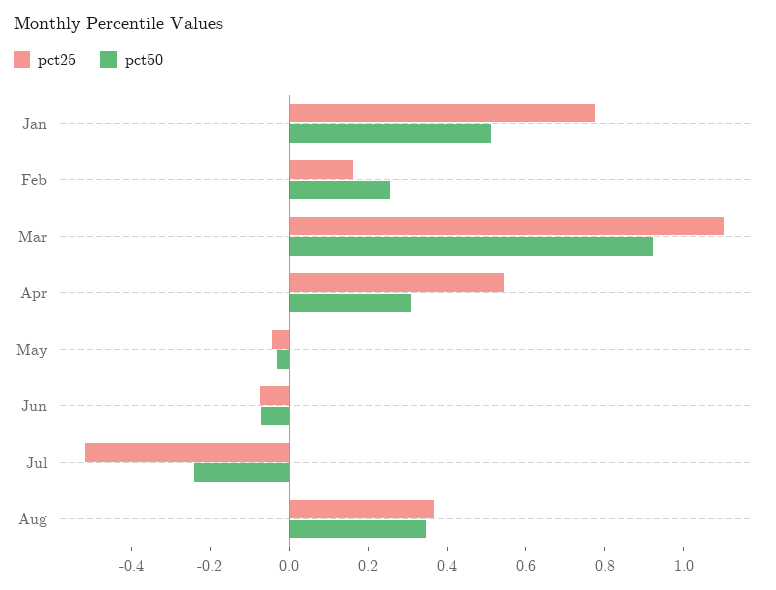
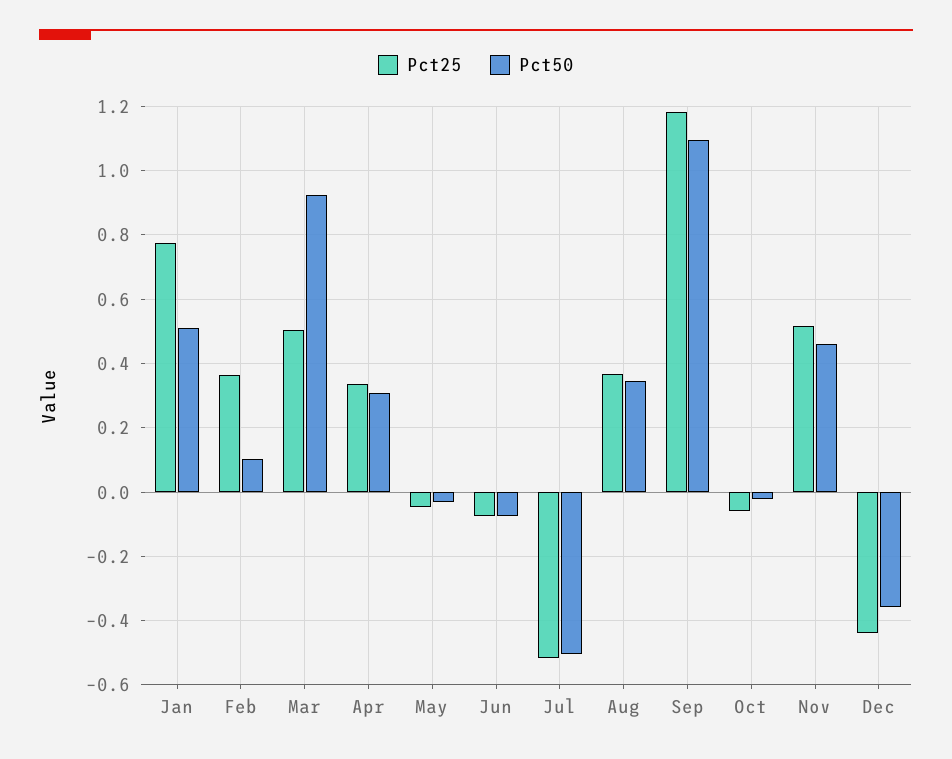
pct25, Feb: 0.15 -> 0.36
pct50, Feb: 0.25 -> 0.1
pct25, Mar: 1.1 -> 0.5
pct25, Apr: 0.55 -> 0.34
pct50, Jul: -0.25 -> -0.5
pct25, Sep: none -> 1.18
pct50, Sep: none -> 1.1
pct25, Oct: none -> -0.06
pct50, Oct: none -> -0.02
pct25, Nov: none -> 0.52
pct50, Nov: none -> 0.46
pct25, Dec: none -> -0.44
pct50, Dec: none -> -0.36

